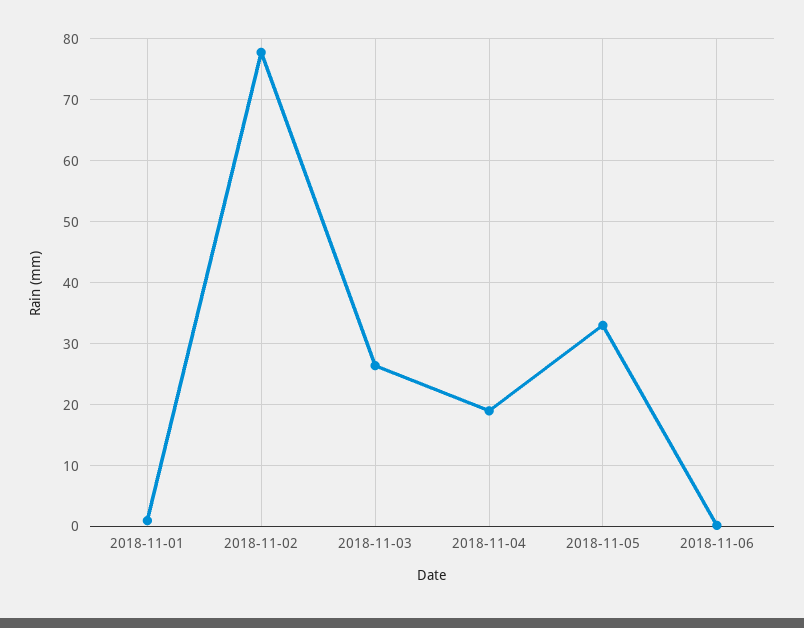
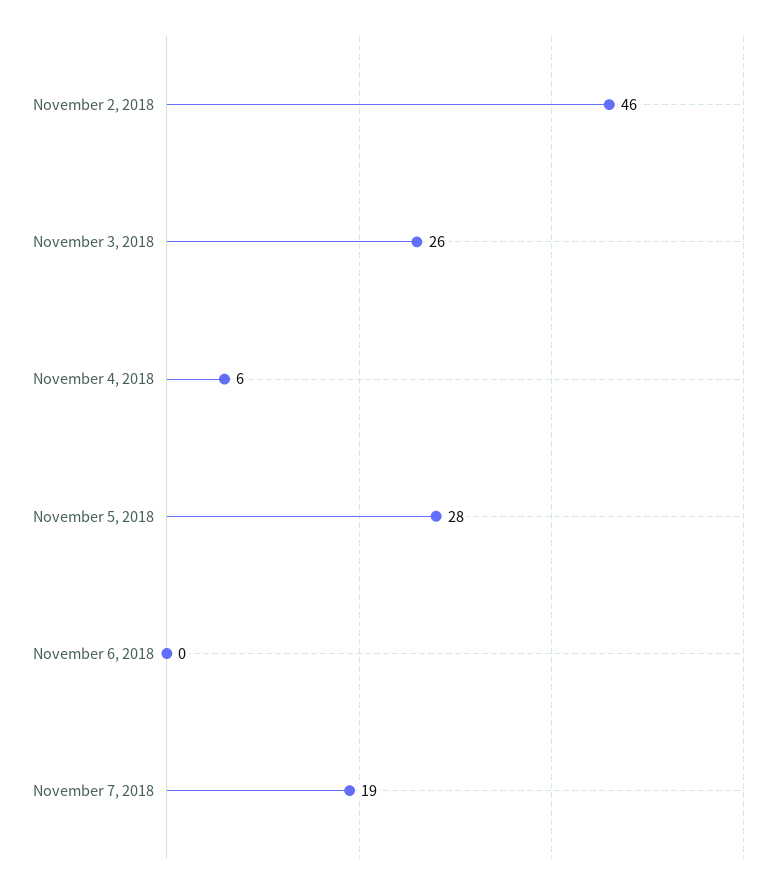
2018-11-01: 1 -> none
2018-11-02: 78 -> 46
2018-11-04: 19 -> 6
2018-11-05: 33 -> 28
November 7, 2018: none -> 19

